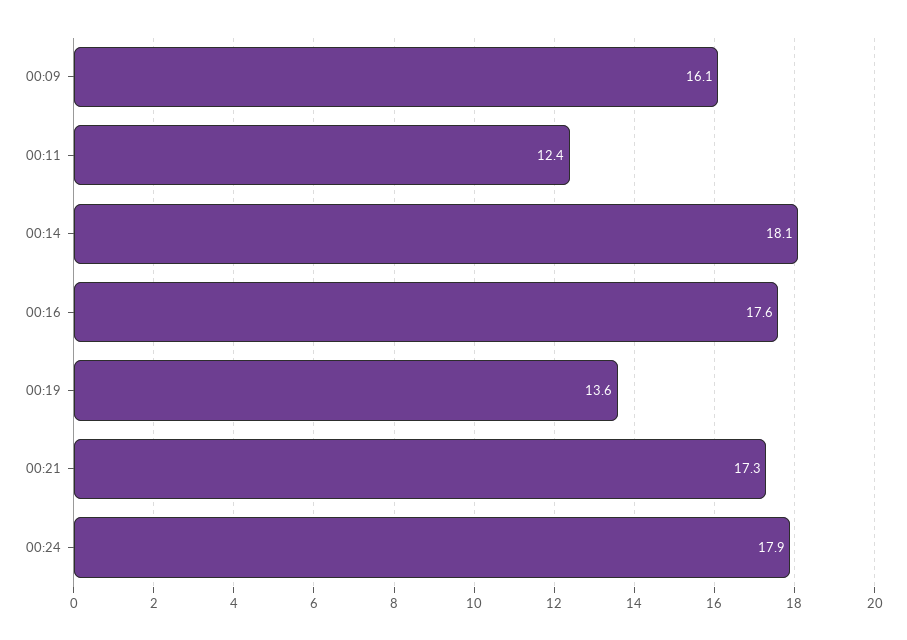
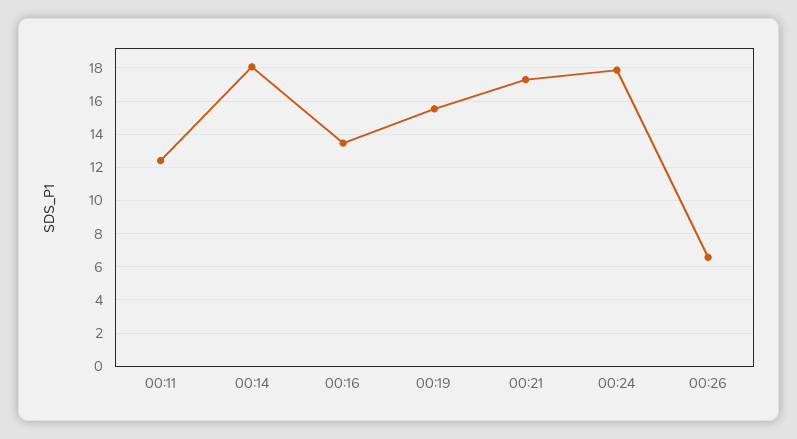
00:09: 16.1 -> none
00:16: 17.6 -> 13.5
00:19: 13.6 -> 15.5
00:26: none -> 6.5

